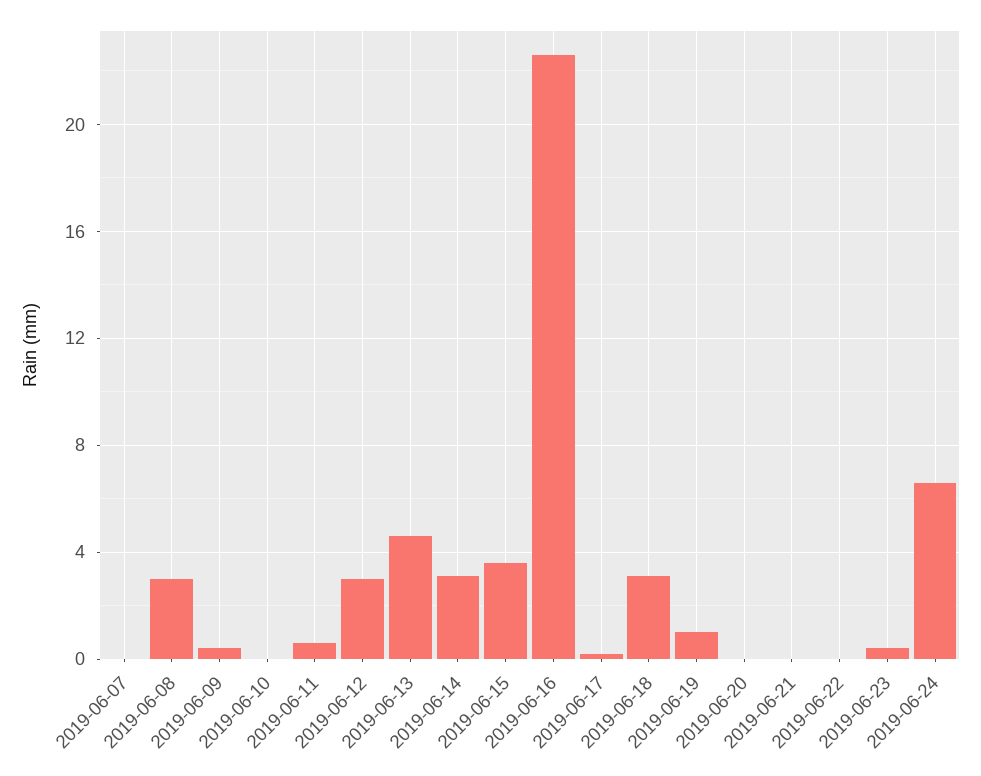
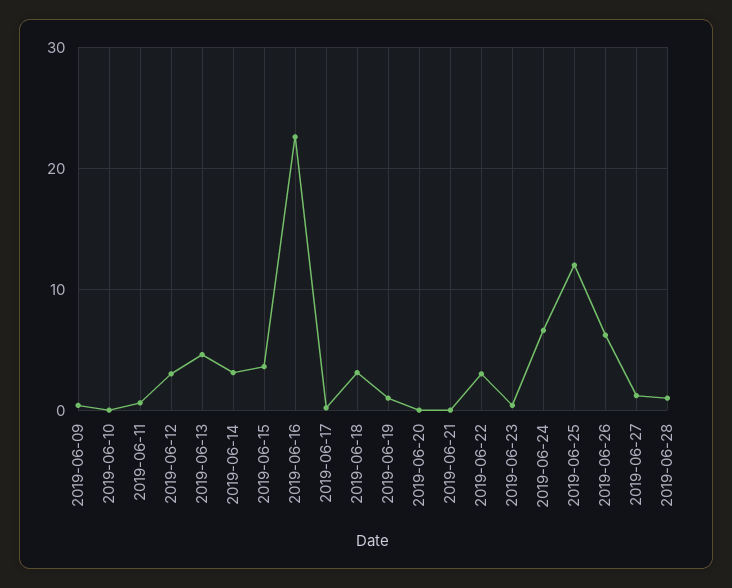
2019-06-07: 0 -> none
2019-06-08: 3 -> none
2019-06-22: 0 -> 3
2019-06-25: none -> 12
2019-06-26: none -> 6
2019-06-27: none -> 1
2019-06-28: none -> 1

